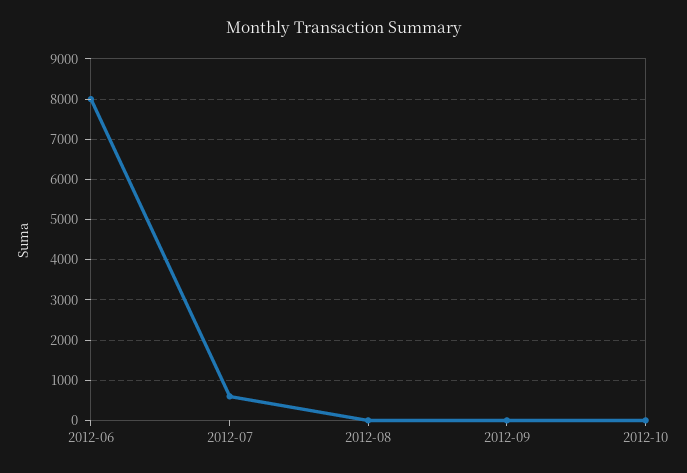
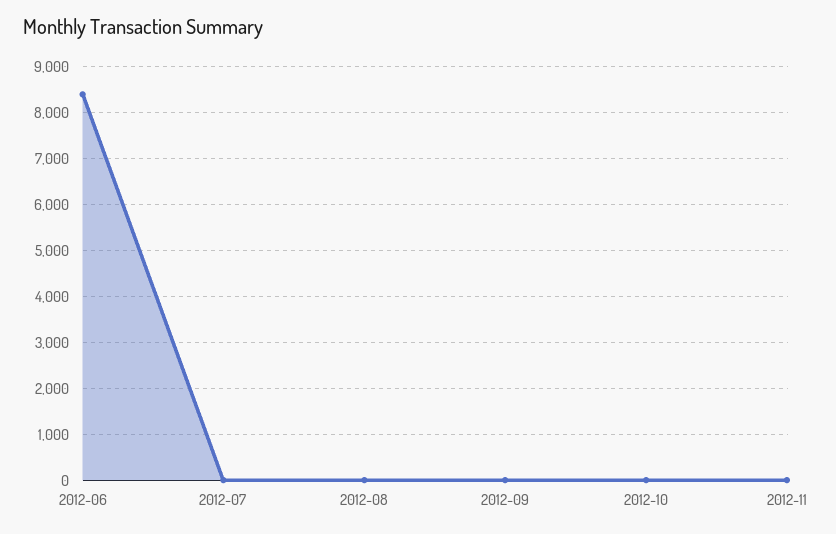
2012-06: 8000 -> 8400
2012-07: 600 -> 0
2012-11: none -> 0

